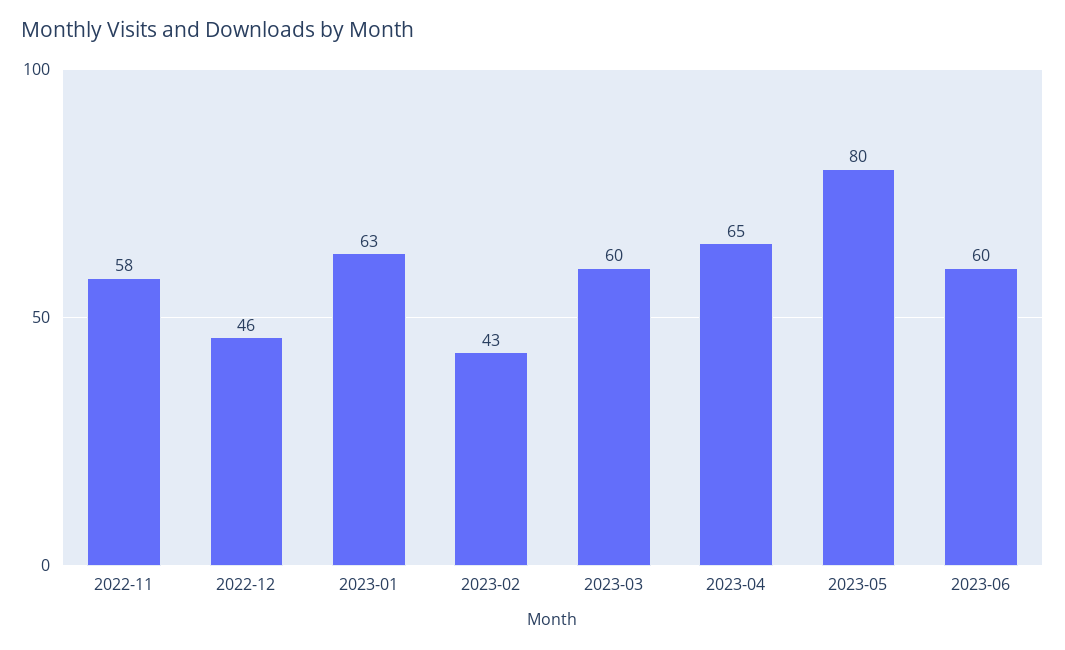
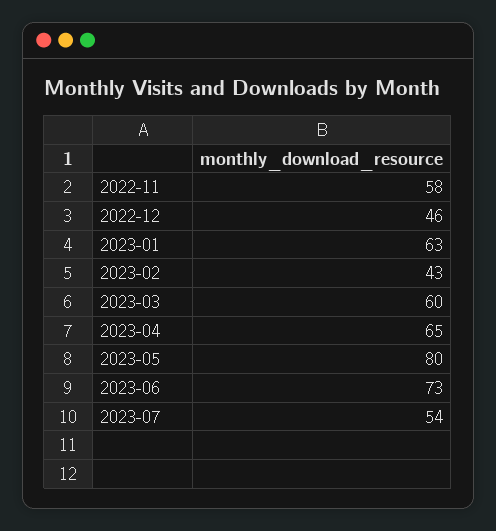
2023-06: 60 -> 73
2023-07: none -> 54

